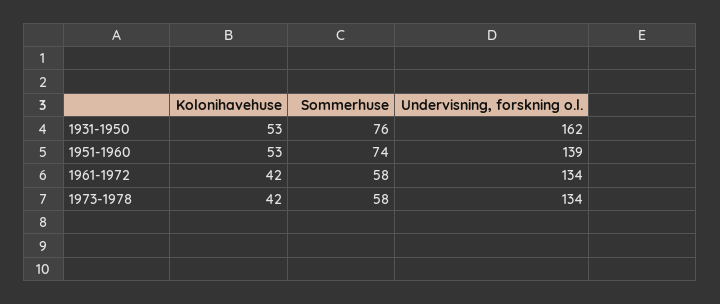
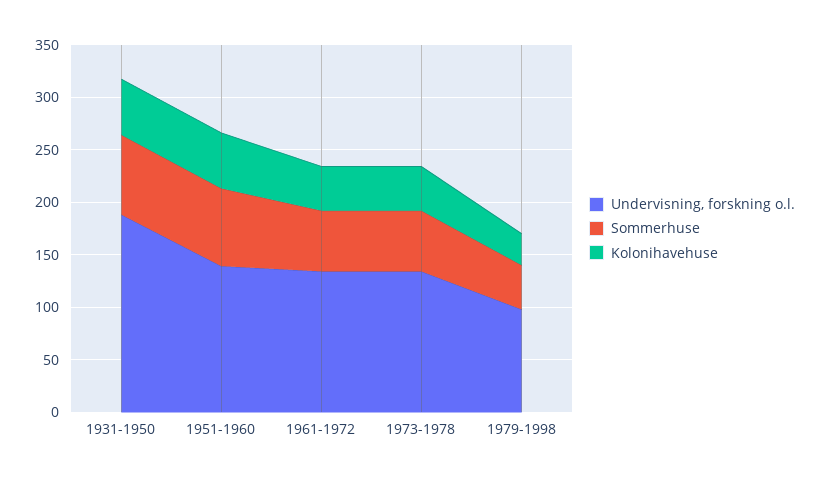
Undervisning, forskning o.l., 1931-1950: 162 -> 190
Undervisning, forskning o.l., 1979-1998: none -> 100
Sommerhuse, 1979-1998: none -> 40
Kolonihavehuse, 1979-1998: none -> 30

